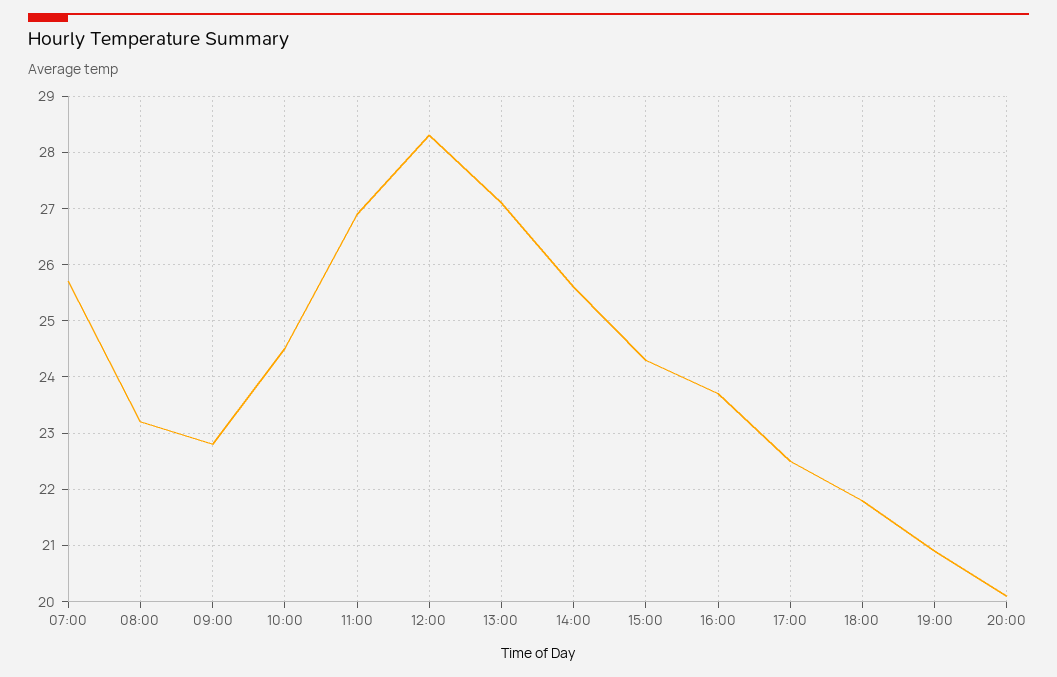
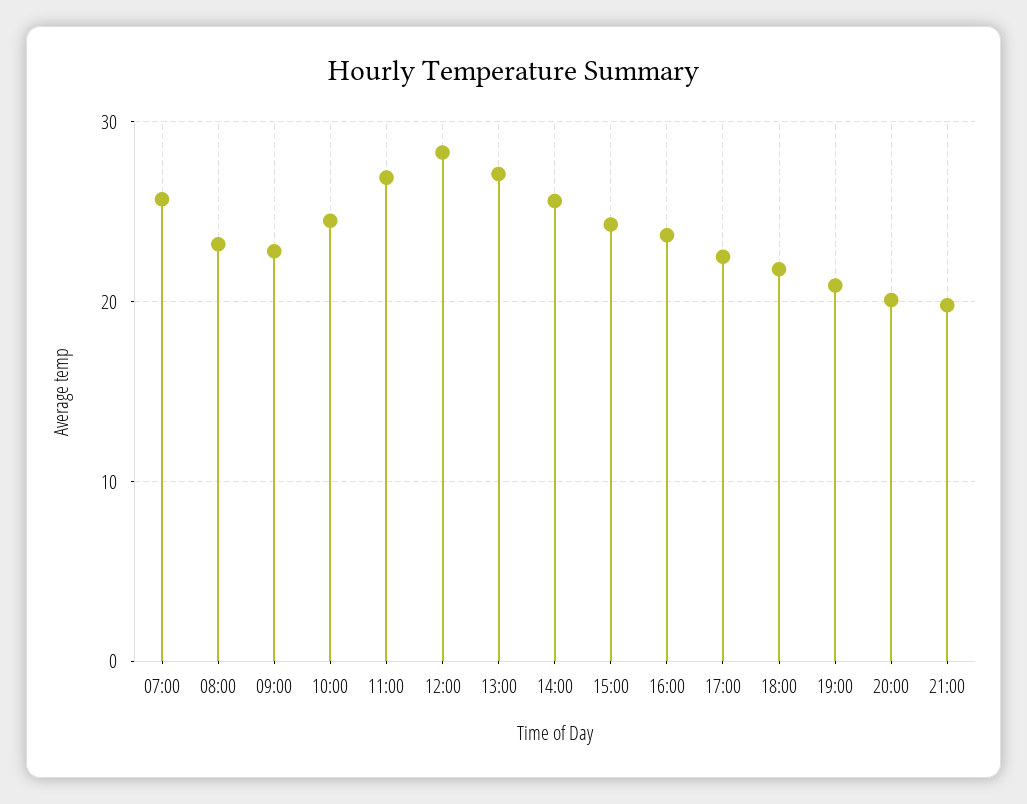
21:00: none -> 20

